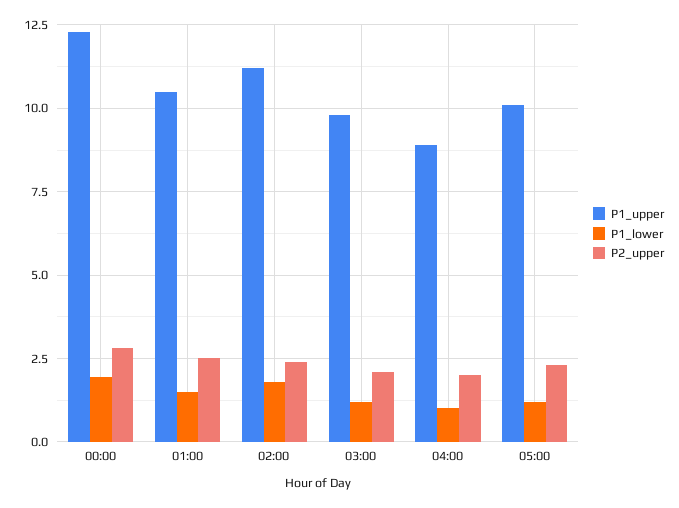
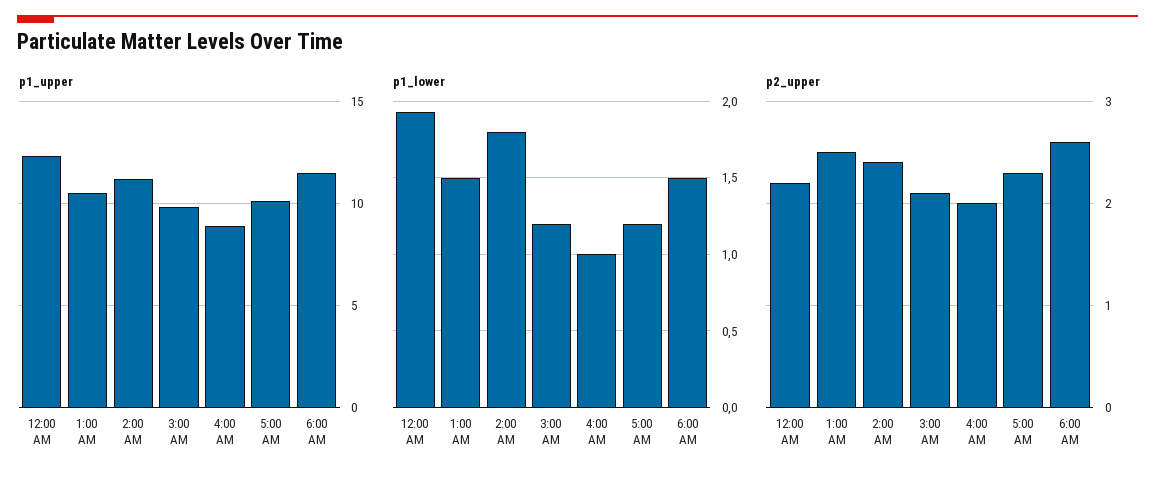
P2_upper, 00:00: 2.75 -> 2.2
P1_upper, 6:00 AM: none -> 11.5
P1_lower, 6:00 AM: none -> 1.5
P2_upper, 6:00 AM: none -> 2.6

